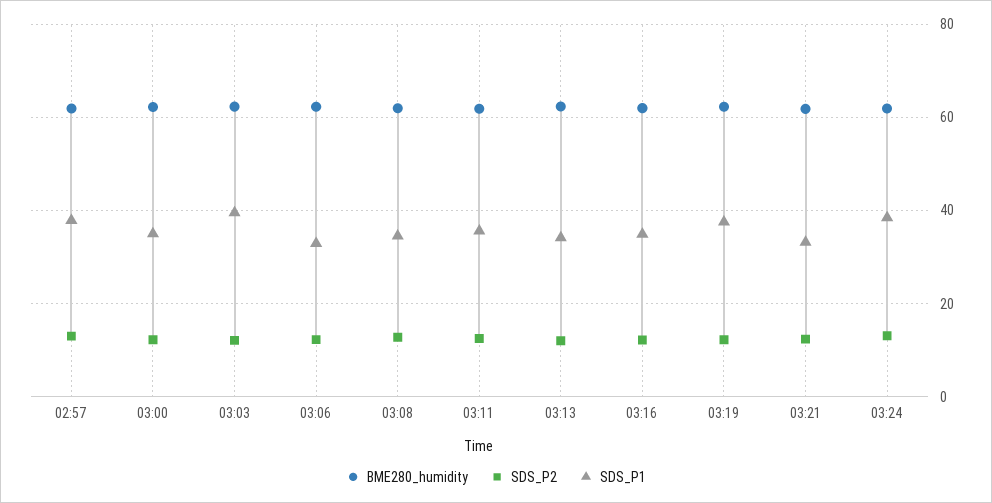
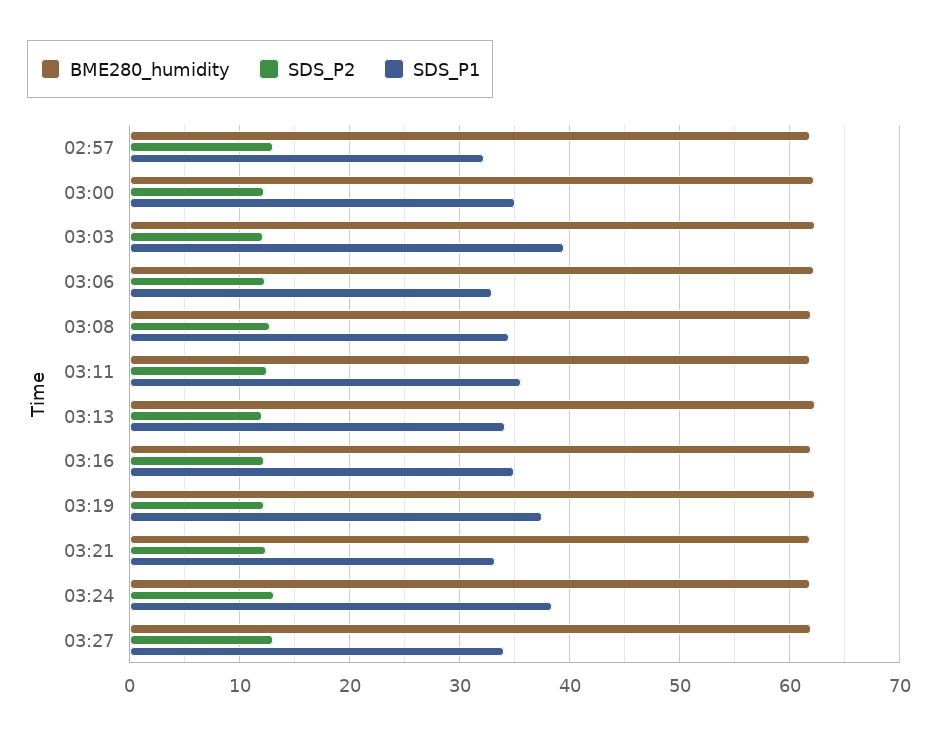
SDS_P1, 02:57: 38 -> 32
BME280_humidity, 03:27: none -> 62
SDS_P2, 03:27: none -> 13
SDS_P1, 03:27: none -> 34

